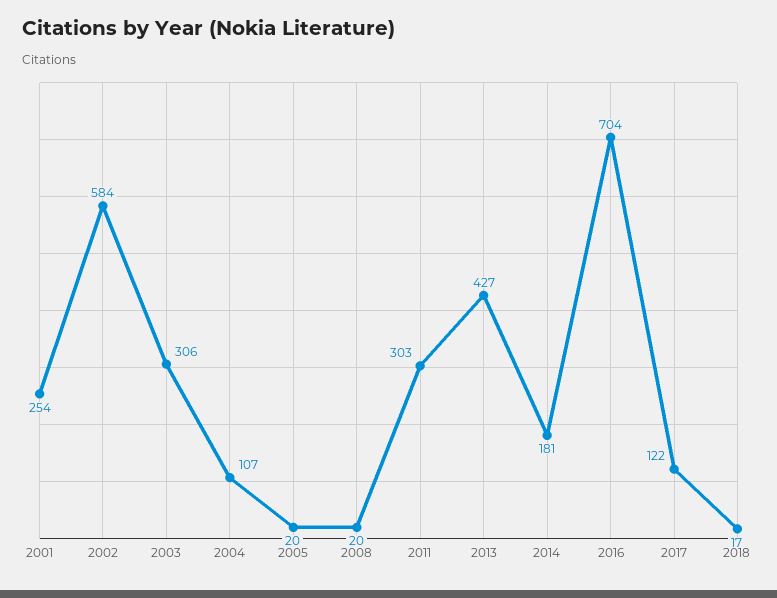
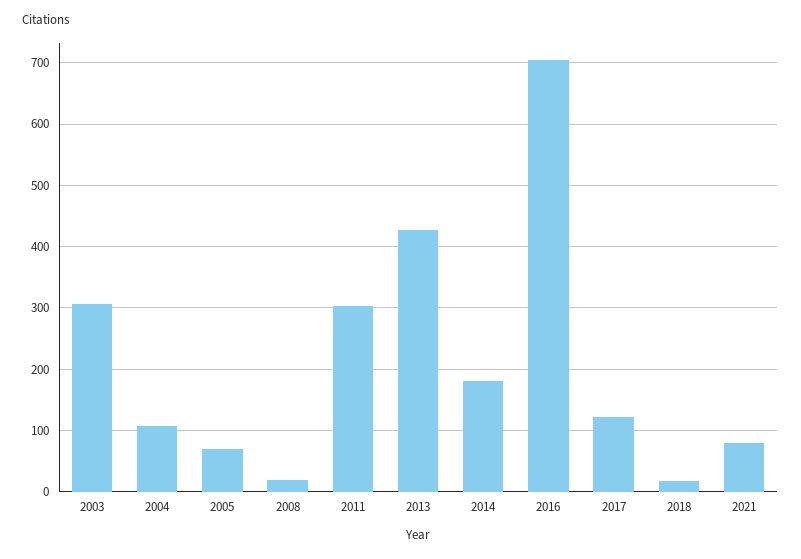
2001: 254 -> none
2002: 584 -> none
2005: 20 -> 70
2021: none -> 80

